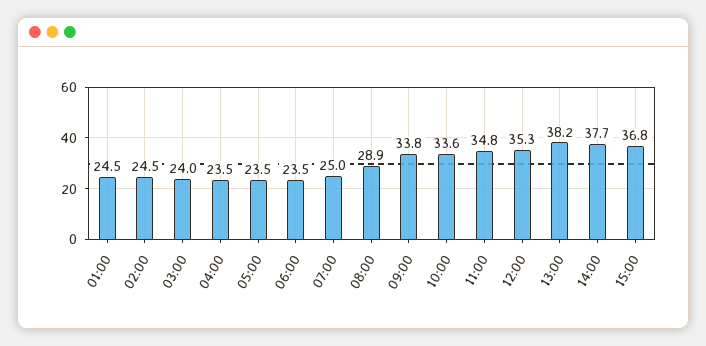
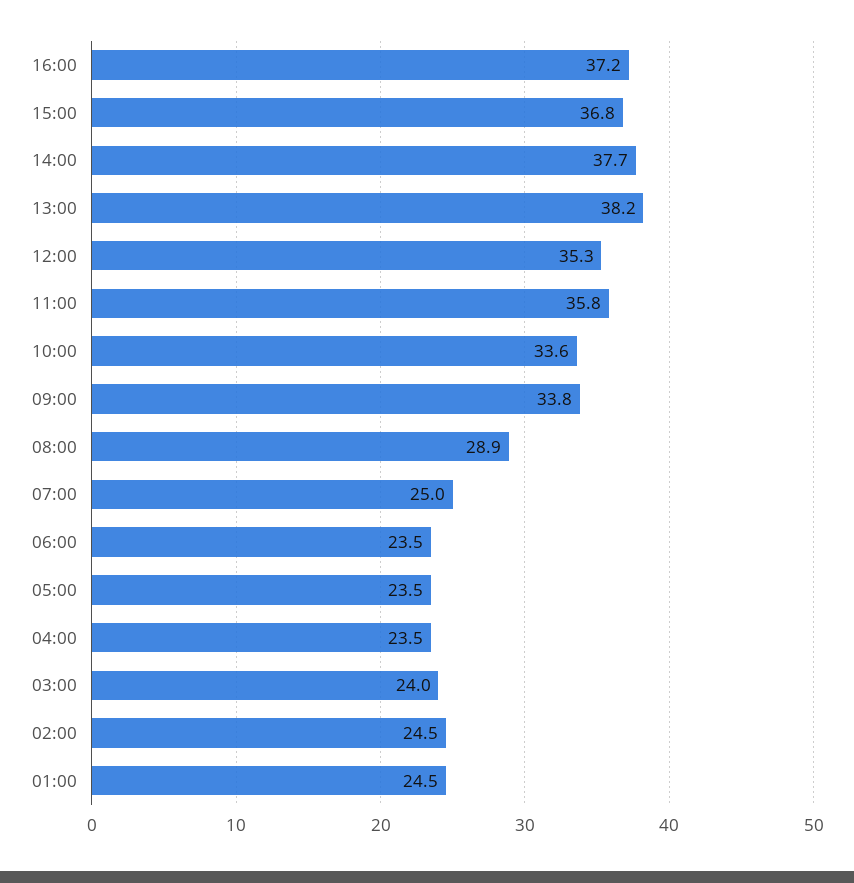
11:00: 34.8 -> 35.8
16:00: none -> 37.2

